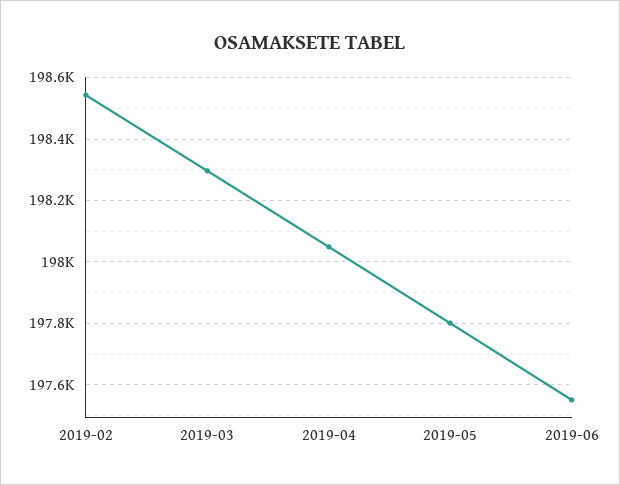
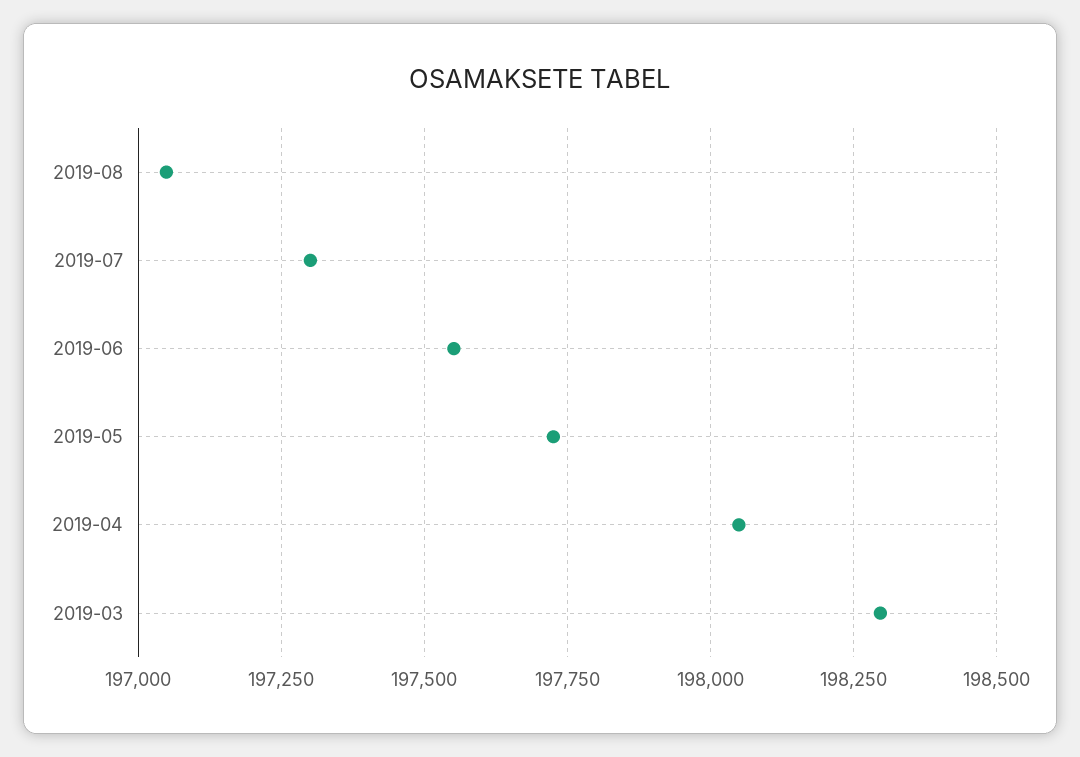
2019-02: 198540 -> none
2019-05: 197800 -> 197725
2019-08: none -> 197050
2019-07: none -> 197300

